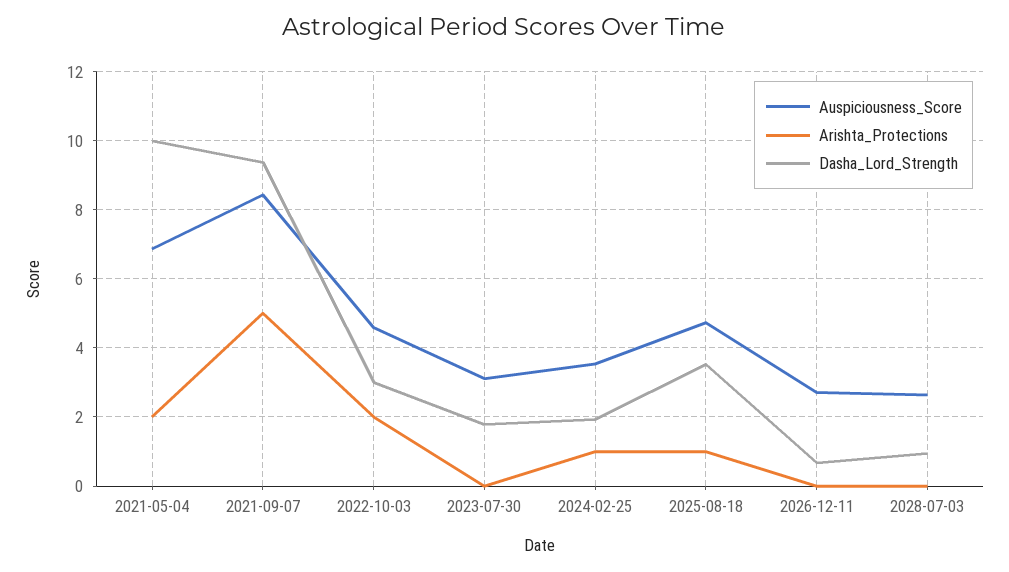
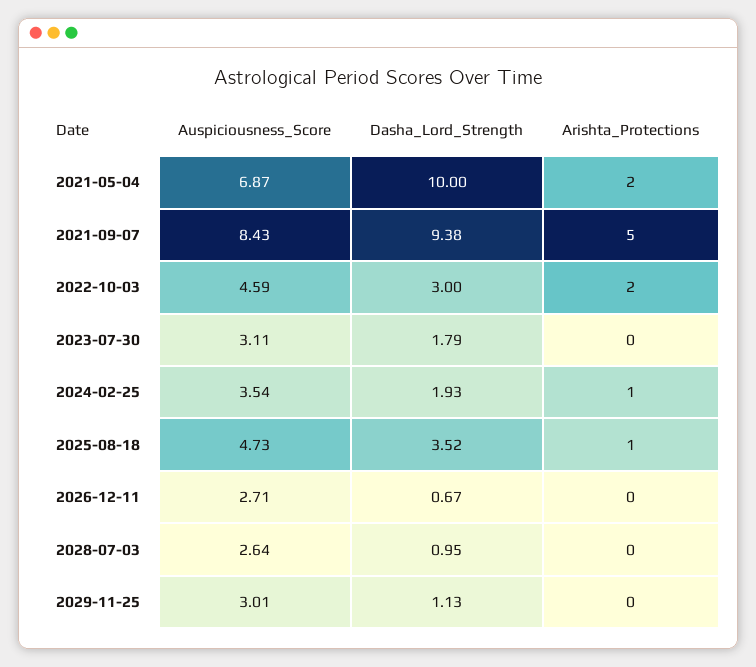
Auspiciousness_Score, 2029-11-25: none -> 3.01
Dasha_Lord_Strength, 2029-11-25: none -> 1.13
Arishta_Protections, 2029-11-25: none -> 0

